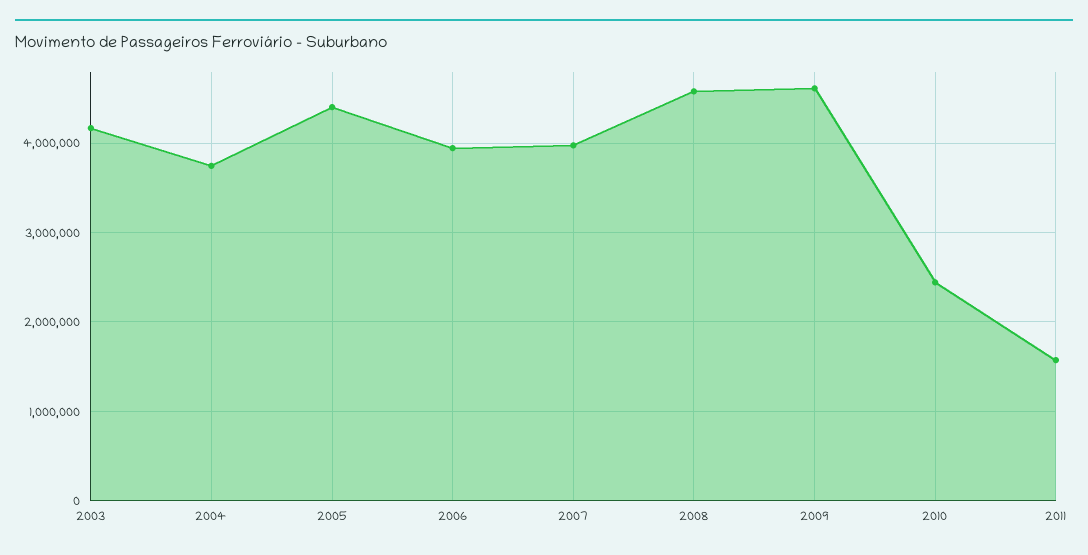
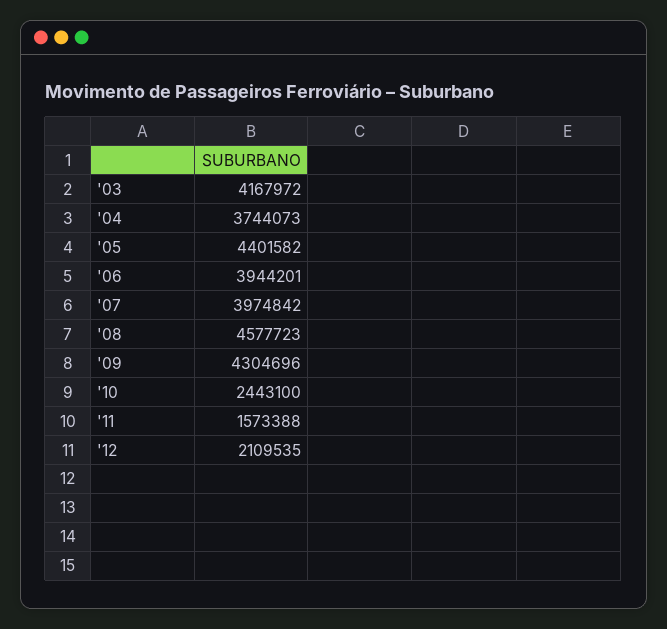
2009: 4600000 -> 4304696
'12: none -> 2109535

